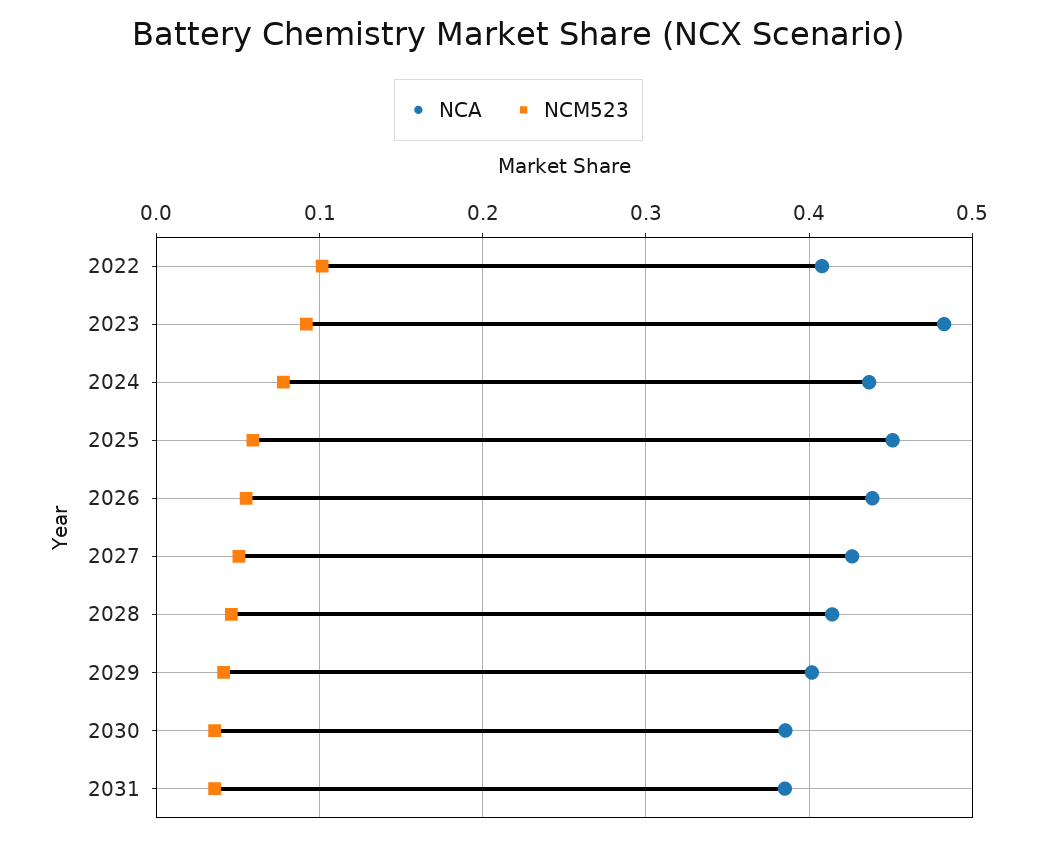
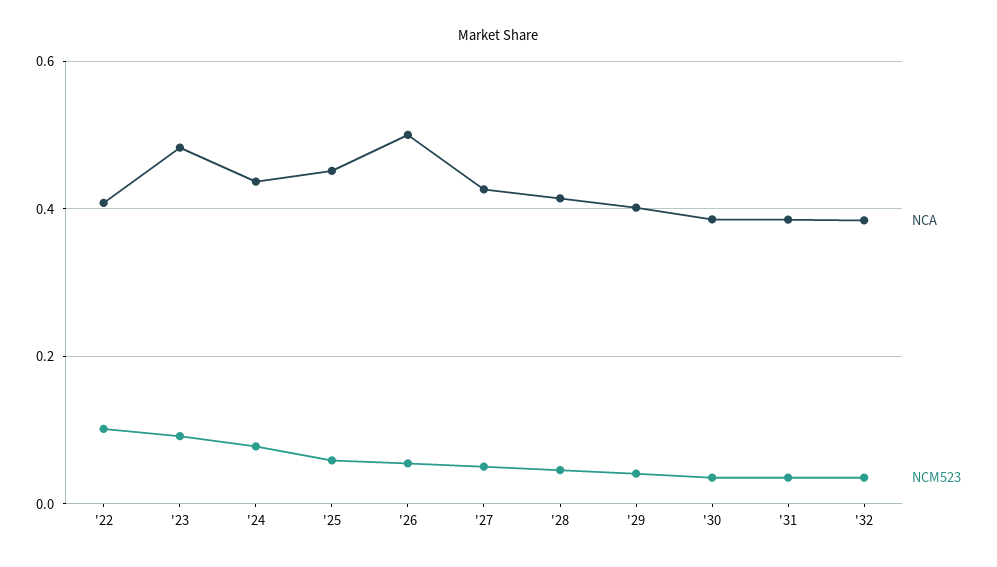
NCA, 2026: 0.44 -> 0.5
NCA, '32: none -> 0.38
NCM523, '32: none -> 0.04

